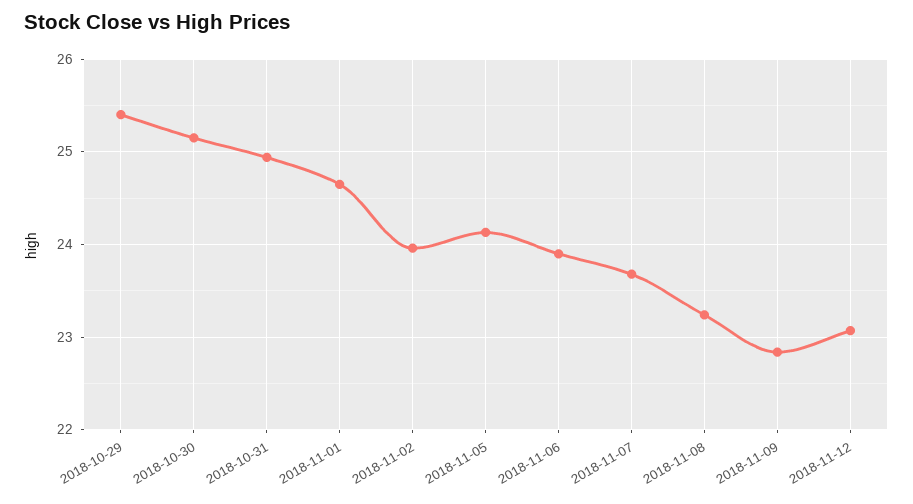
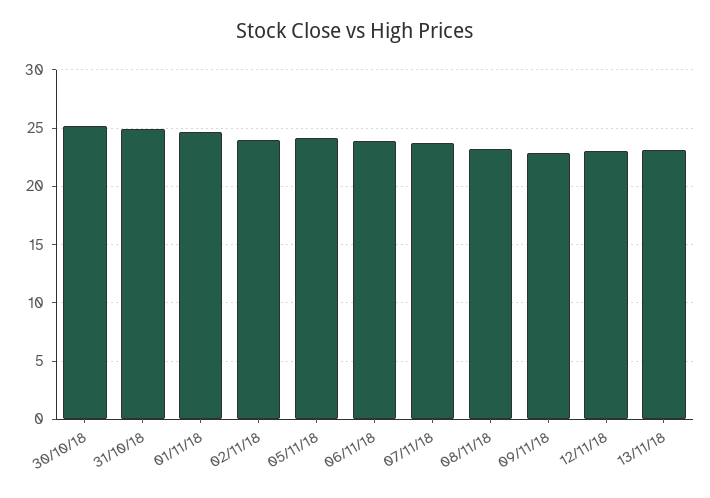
2018-10-29: 25.4 -> none
13/11/18: none -> 23

